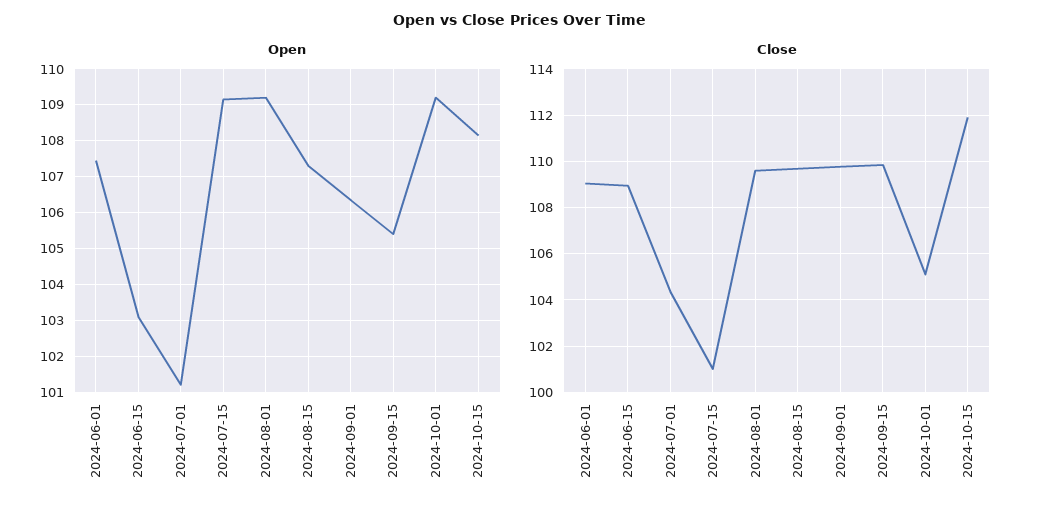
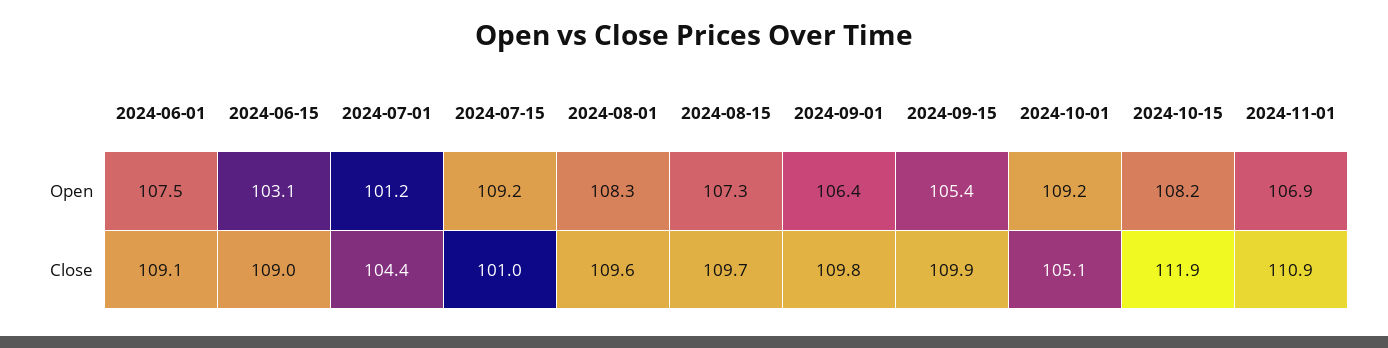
Open, 2024-08-01: 109.2 -> 108.3
Open, 2024-11-01: none -> 106.9
Close, 2024-11-01: none -> 110.9

